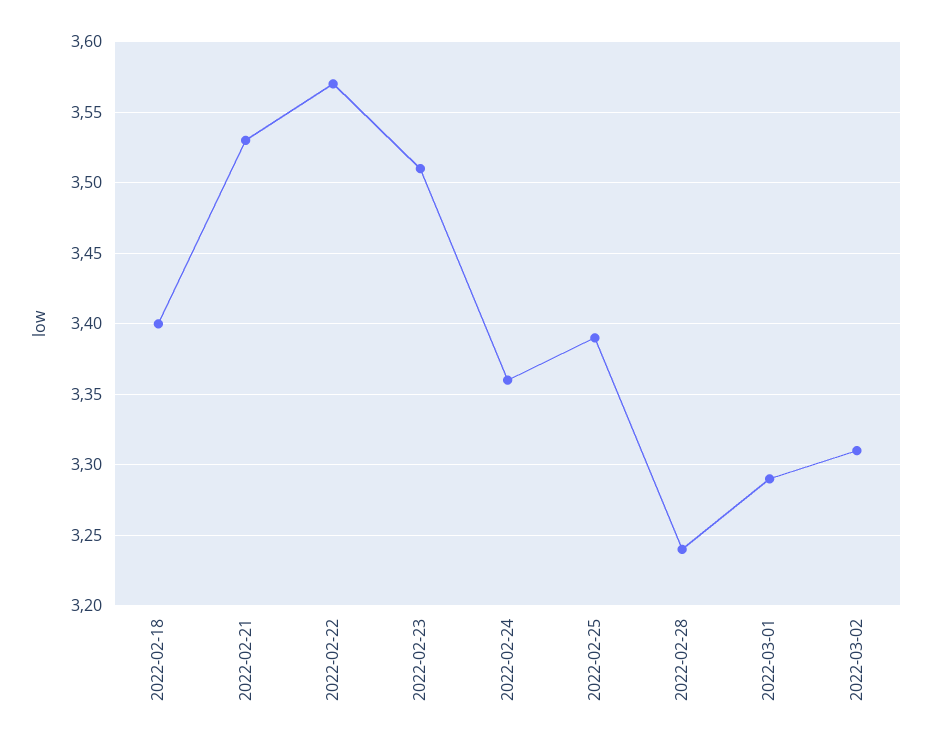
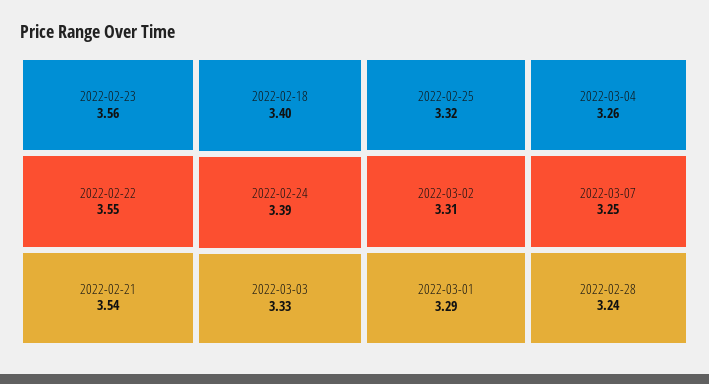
2022-02-21: 3.53 -> 3.54
2022-02-22: 3.57 -> 3.55
2022-02-23: 3.51 -> 3.56
2022-02-24: 3.36 -> 3.39
2022-02-25: 3.39 -> 3.32
2022-03-03: none -> 3.33
2022-03-04: none -> 3.26
2022-03-07: none -> 3.25

